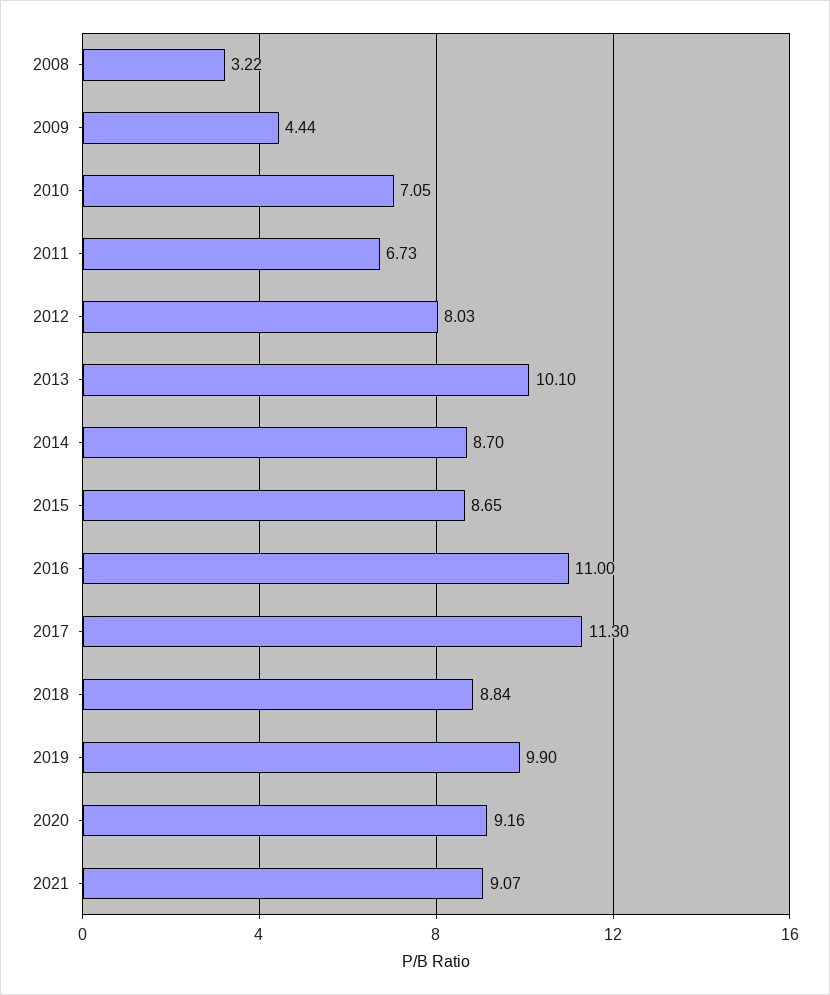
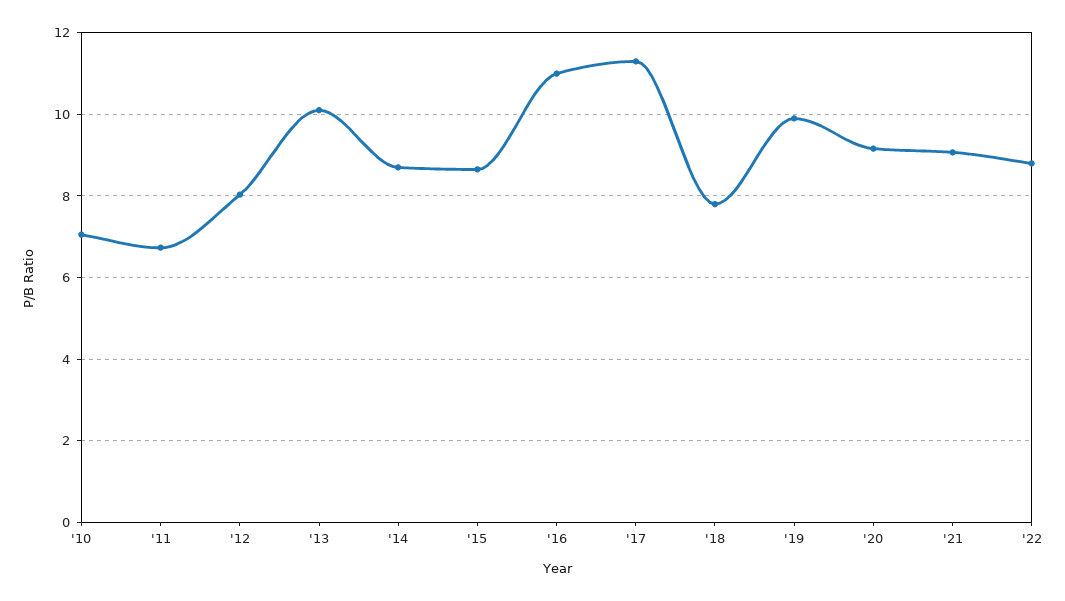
2008: 3.22 -> none
2009: 4.44 -> none
2018: 8.84 -> 7.8
'22: none -> 8.8

